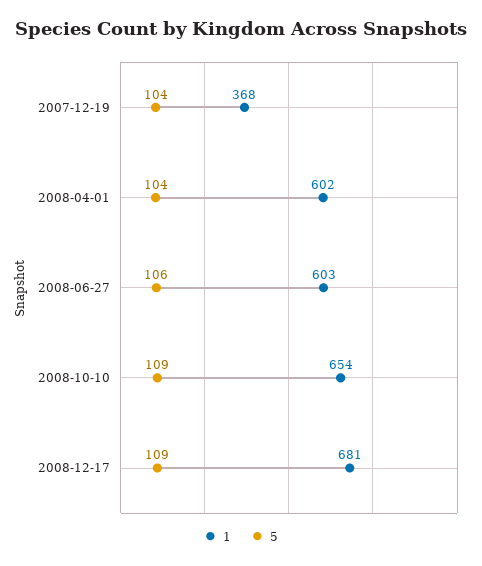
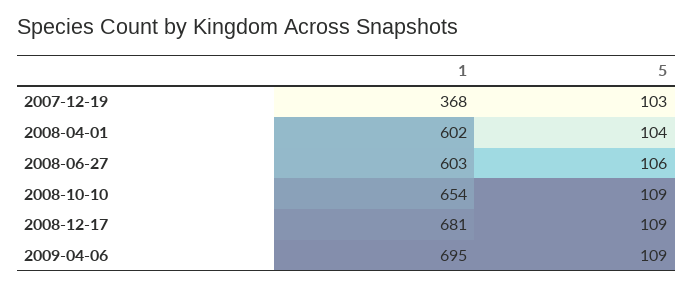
5, 2007-12-19: 104 -> 103
1, 2009-04-06: none -> 695
5, 2009-04-06: none -> 109

